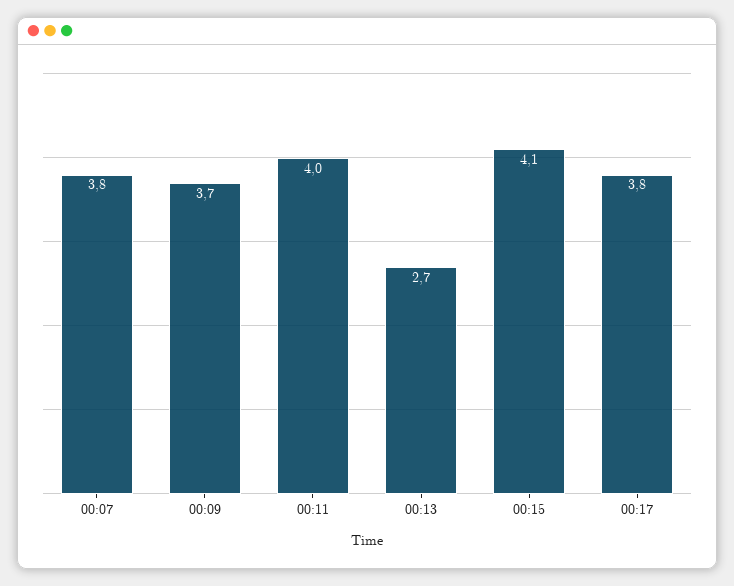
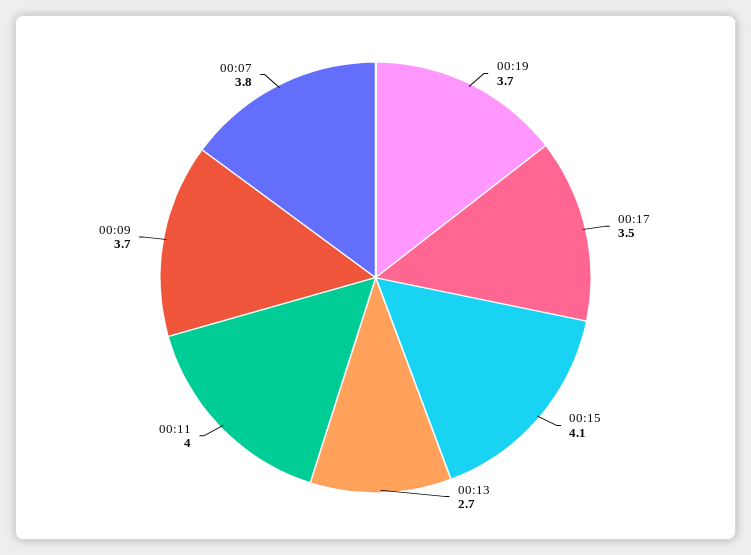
00:17: 3.8 -> 3.5
00:19: none -> 3.7

